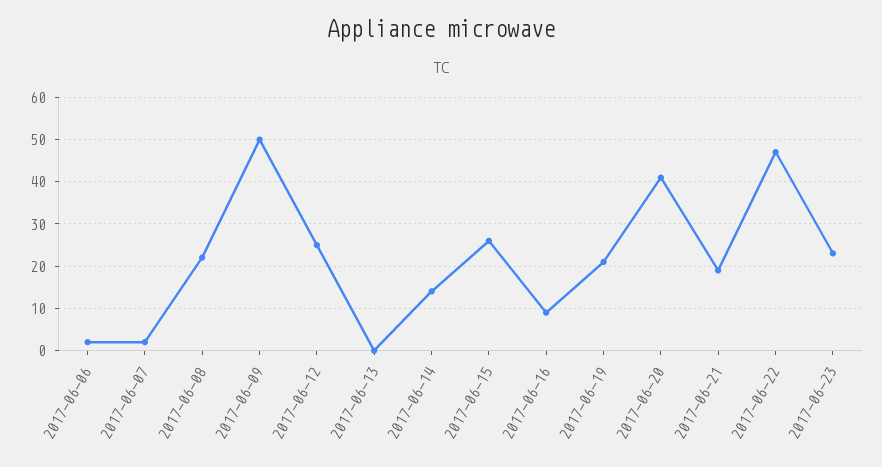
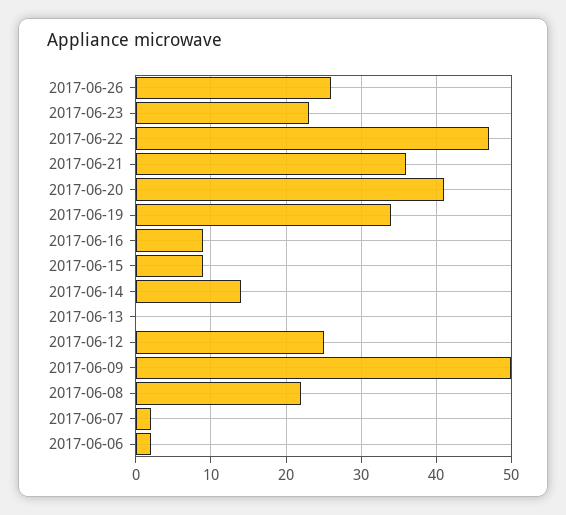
2017-06-15: 25 -> 9
2017-06-19: 20 -> 34
2017-06-21: 20 -> 36
2017-06-26: none -> 26

